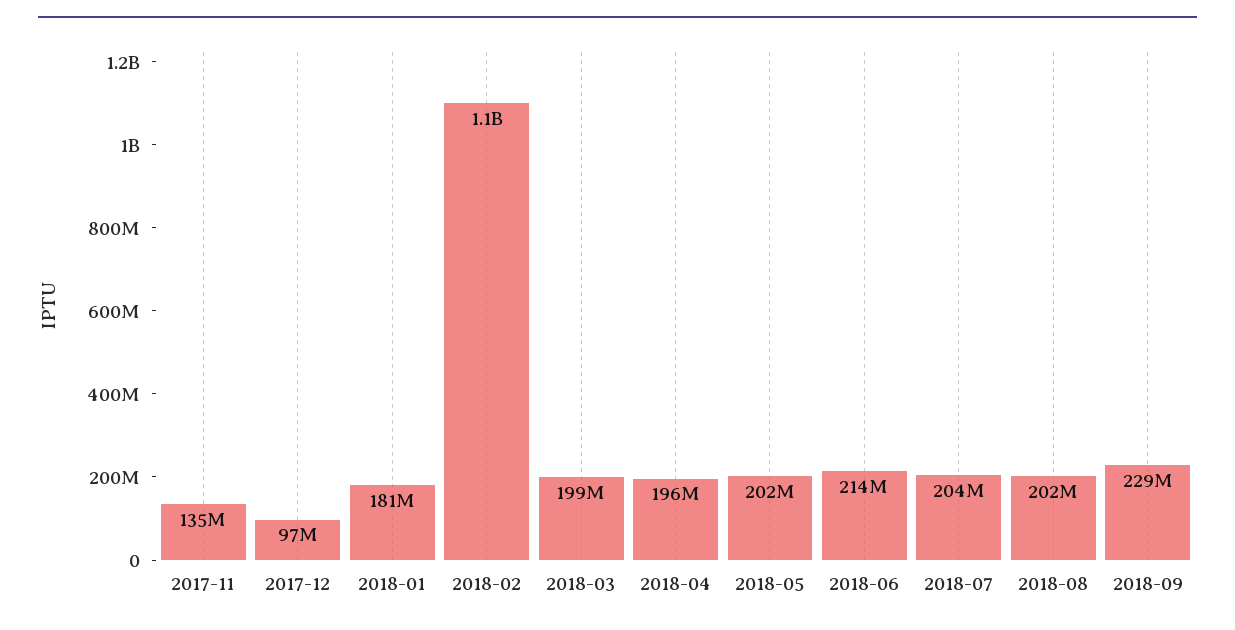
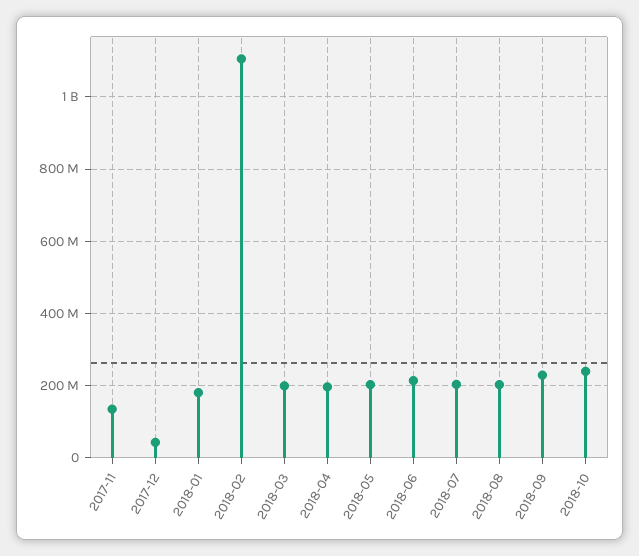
2017-12: 97000000 -> 40000000
2018-10: none -> 240000000

